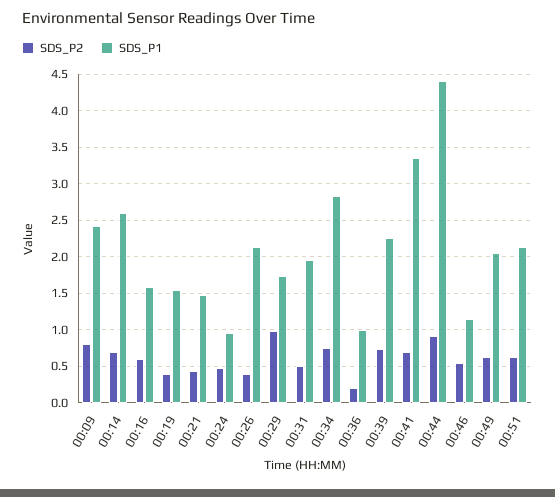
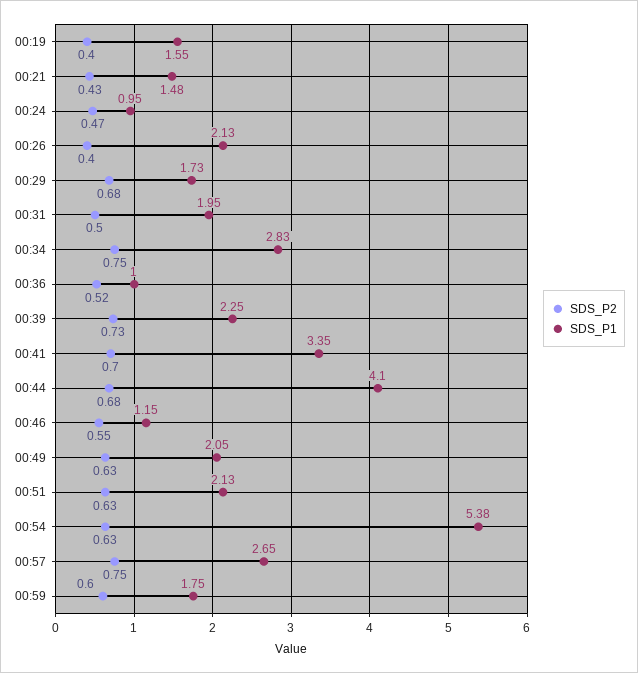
SDS_P2, 00:09: 0.8 -> none
SDS_P1, 00:09: 2.4 -> none
SDS_P2, 00:14: 0.7 -> none
SDS_P1, 00:14: 2.6 -> none
SDS_P2, 00:16: 0.6 -> none
SDS_P1, 00:16: 1.6 -> none
SDS_P2, 00:29: 1 -> 0.68
SDS_P2, 00:36: 0.2 -> 0.52
SDS_P2, 00:44: 0.9 -> 0.68
SDS_P1, 00:44: 4.4 -> 4.1
SDS_P2, 00:54: none -> 0.63
SDS_P1, 00:54: none -> 5.38
SDS_P2, 00:57: none -> 0.75
SDS_P1, 00:57: none -> 2.65
SDS_P2, 00:59: none -> 0.6
SDS_P1, 00:59: none -> 1.75

